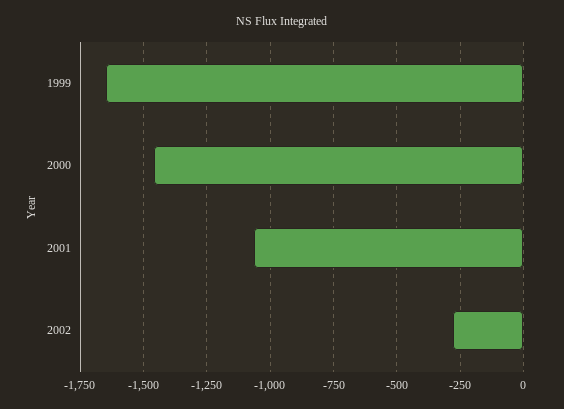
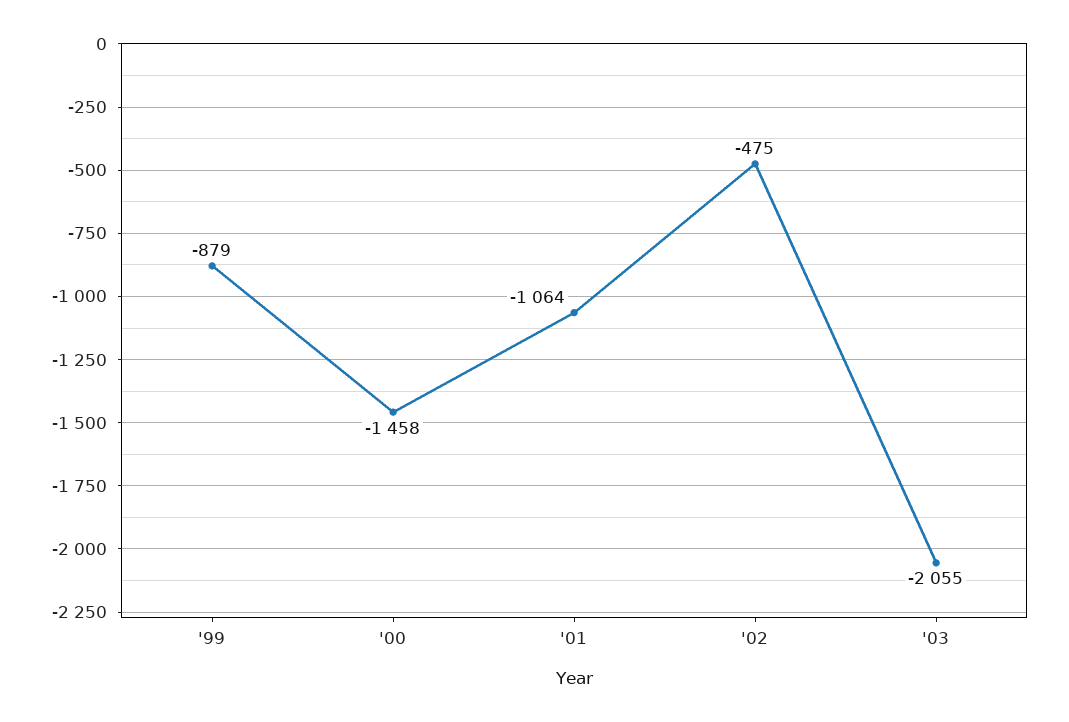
1999: -1650 -> -879
2002: -275 -> -475
'03: none -> -2055

